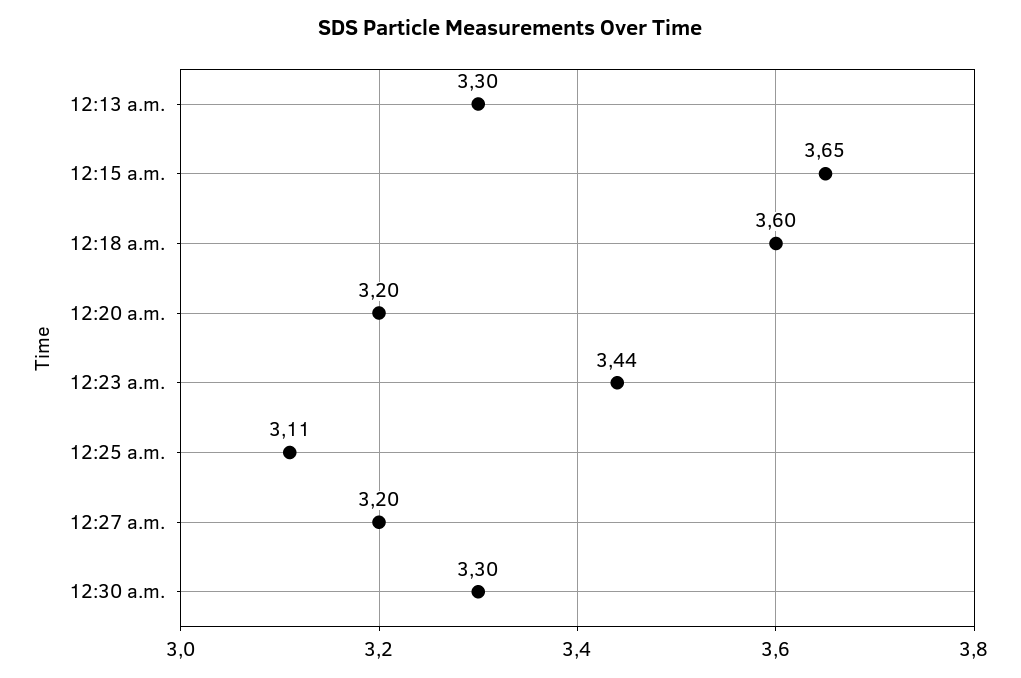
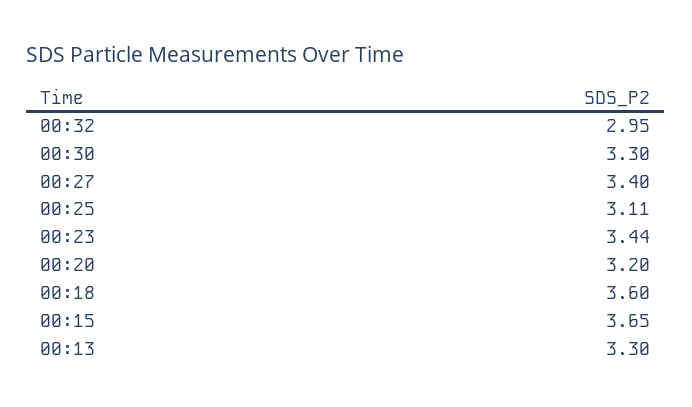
12:27 a.m.: 3.2 -> 3.4
00:32: none -> 2.95

